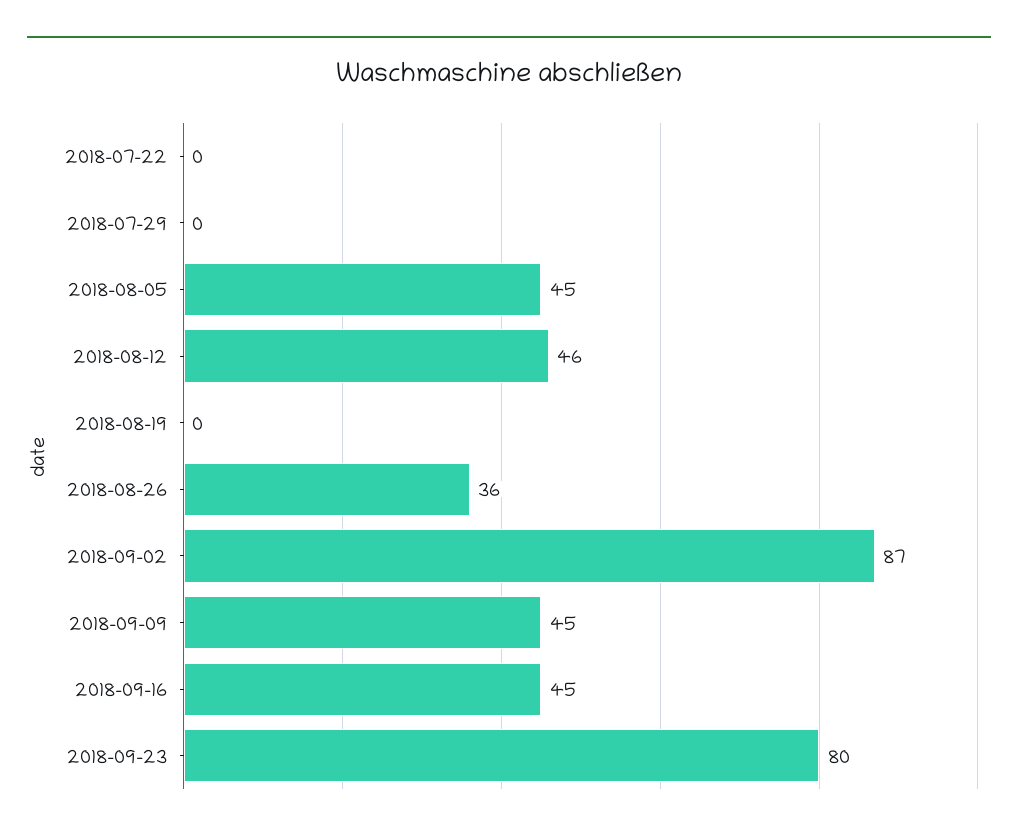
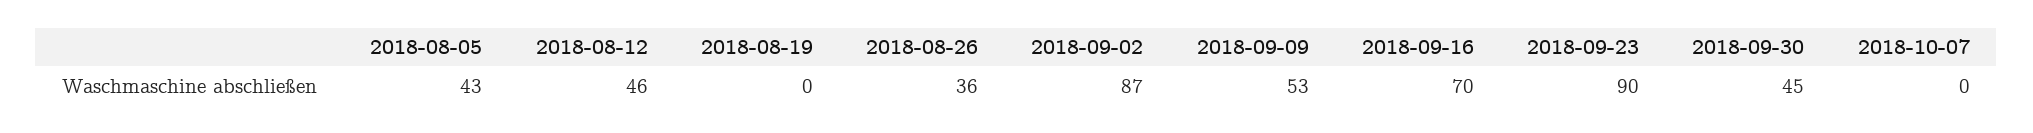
2018-07-22: 0 -> none
2018-07-29: 0 -> none
2018-08-05: 45 -> 43
2018-09-09: 45 -> 53
2018-09-16: 45 -> 70
2018-09-23: 80 -> 90
2018-09-30: none -> 45
2018-10-07: none -> 0

